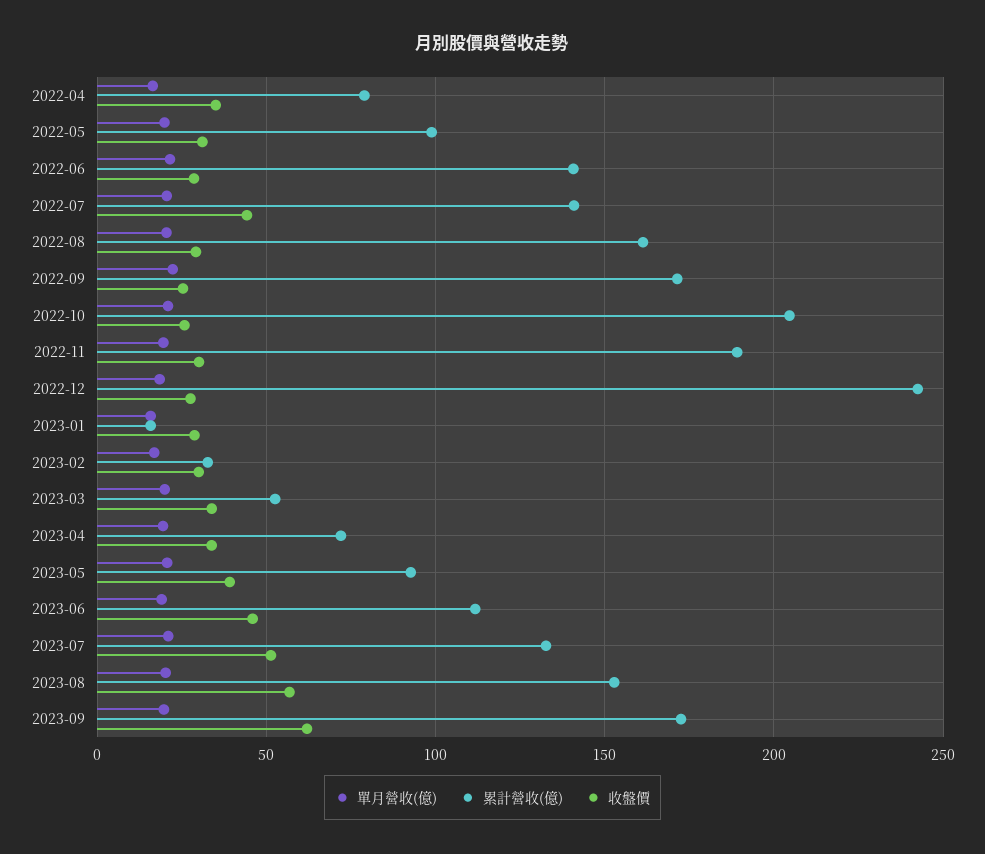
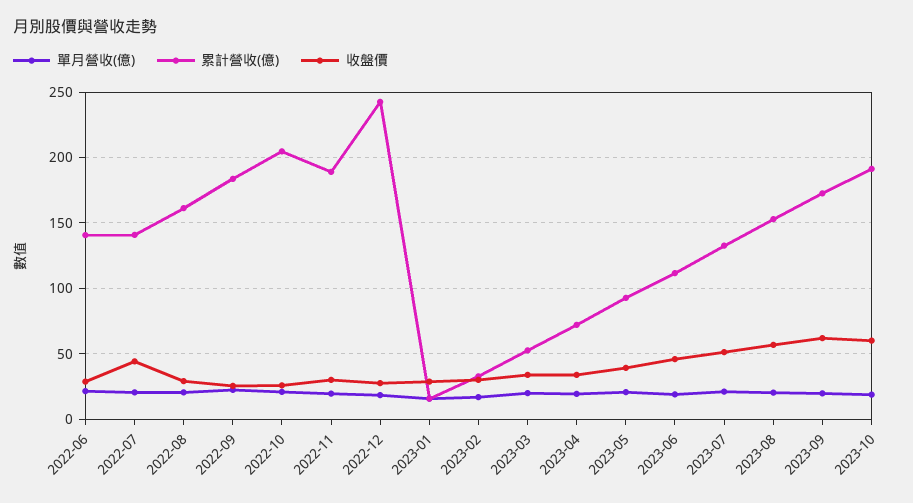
單月營收(億), 2022-04: 15 -> none
累計營收(億), 2022-04: 80 -> none
收盤價, 2022-04: 35 -> none
單月營收(億), 2022-05: 20 -> none
累計營收(億), 2022-05: 100 -> none
收盤價, 2022-05: 30 -> none
累計營收(億), 2022-09: 170 -> 185
單月營收(億), 2023-10: none -> 20
累計營收(億), 2023-10: none -> 190
收盤價, 2023-10: none -> 60

